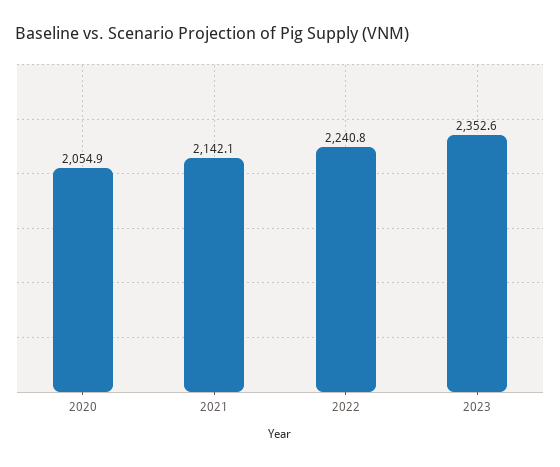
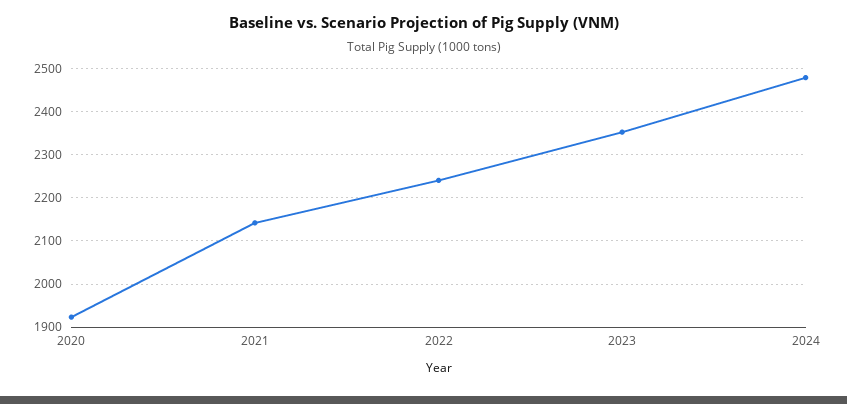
2020: 2054.9 -> 1920
2024: none -> 2480

